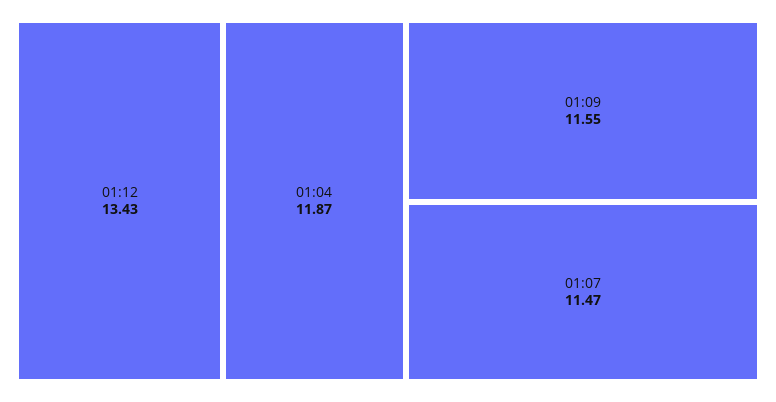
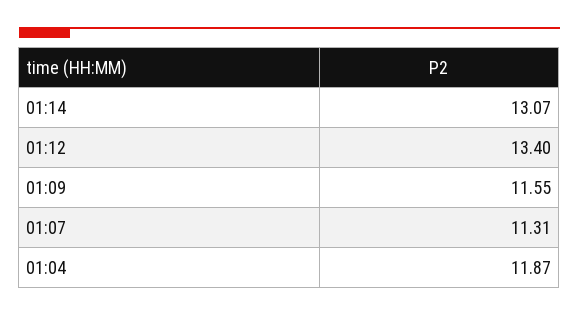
01:12: 13.43 -> 13.4
01:07: 11.47 -> 11.31
01:14: none -> 13.07

